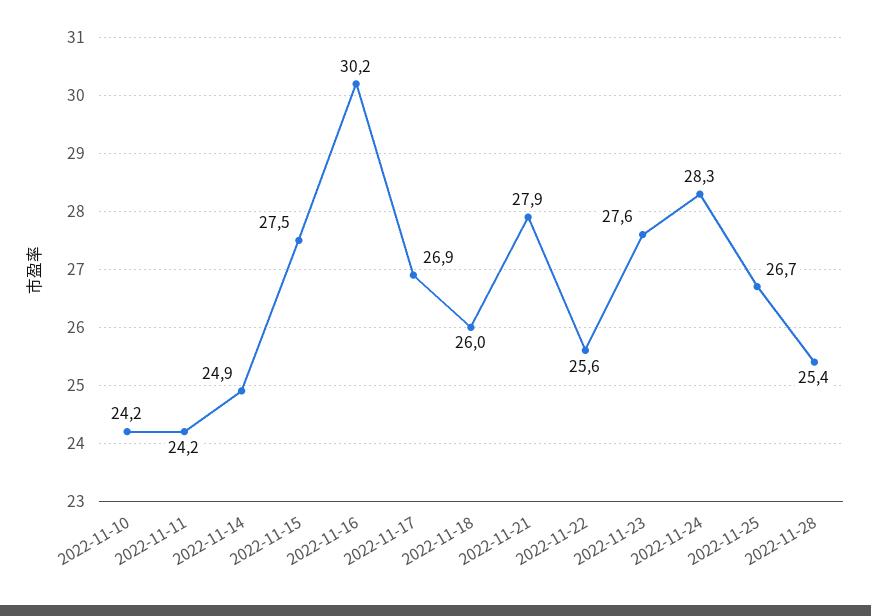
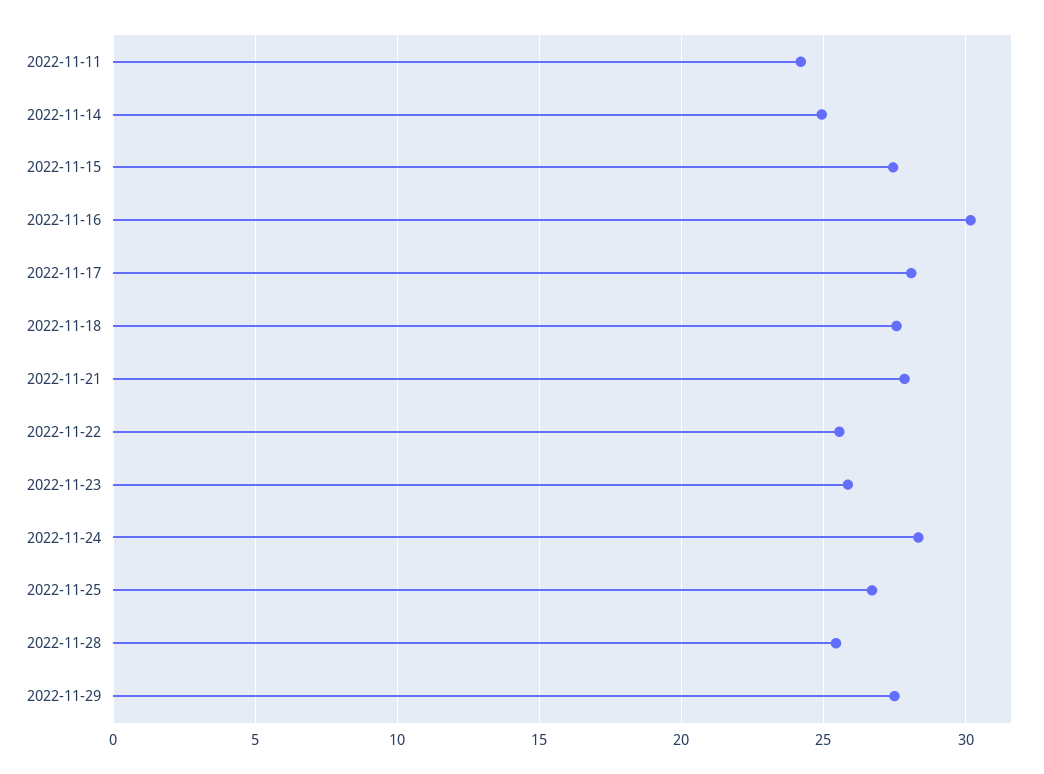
2022-11-10: 24.2 -> none
2022-11-17: 26.9 -> 28
2022-11-18: 26 -> 27.5
2022-11-23: 27.6 -> 26
2022-11-29: none -> 27.5

